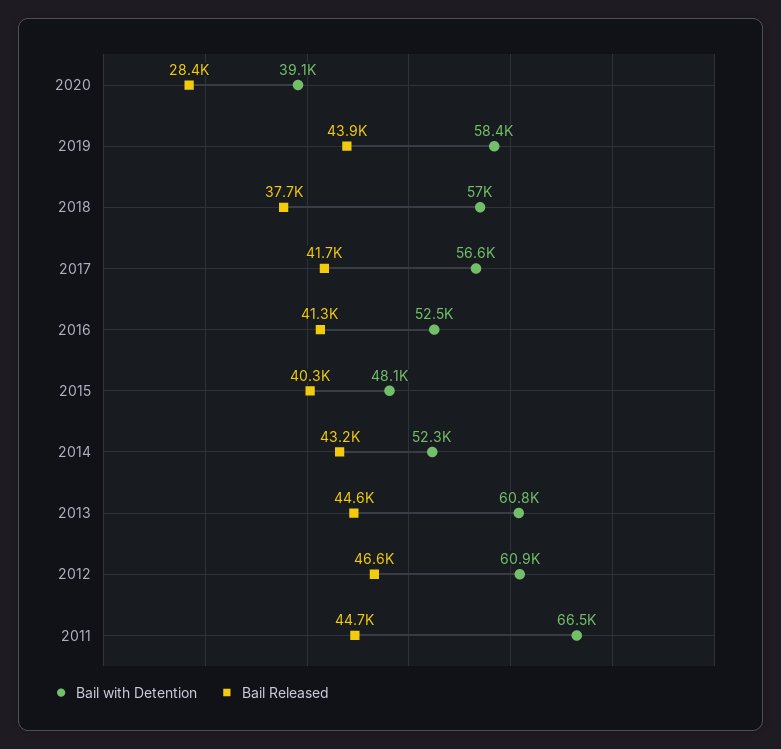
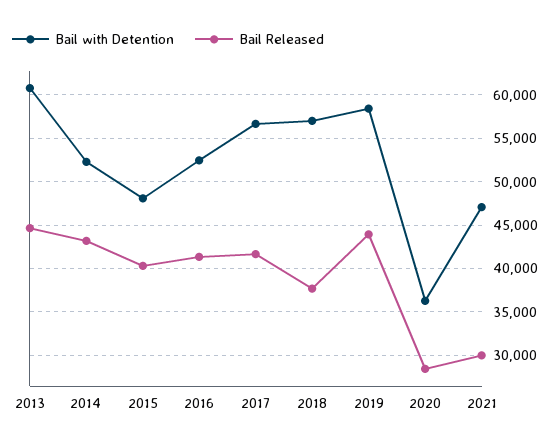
Bail with Detention, 2020: 39100 -> 36000
Bail with Detention, 2012: 60900 -> none
Bail Released, 2012: 46600 -> none
Bail with Detention, 2011: 66500 -> none
Bail Released, 2011: 44700 -> none
Bail with Detention, 2021: none -> 47000
Bail Released, 2021: none -> 30000

